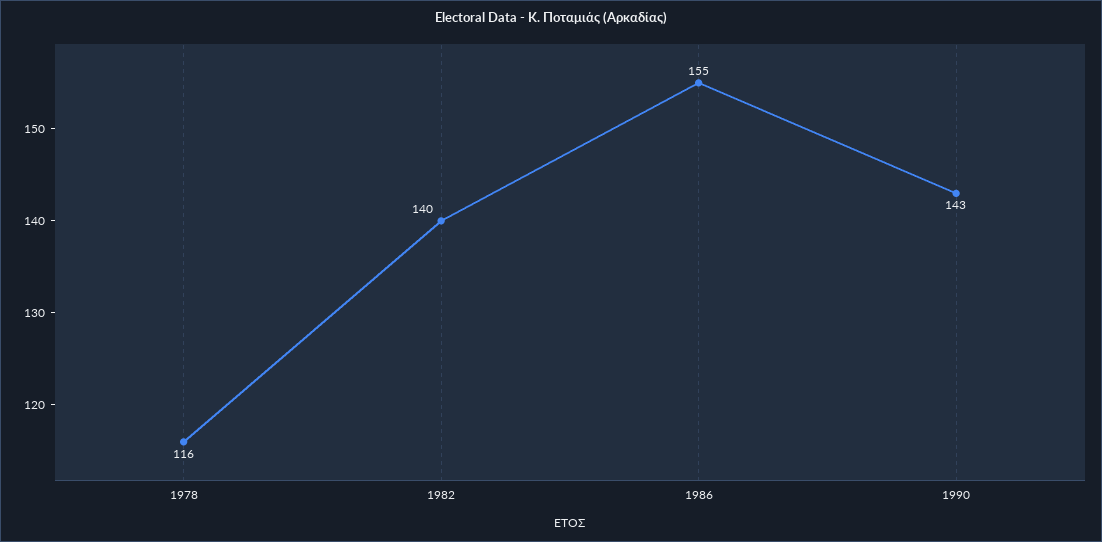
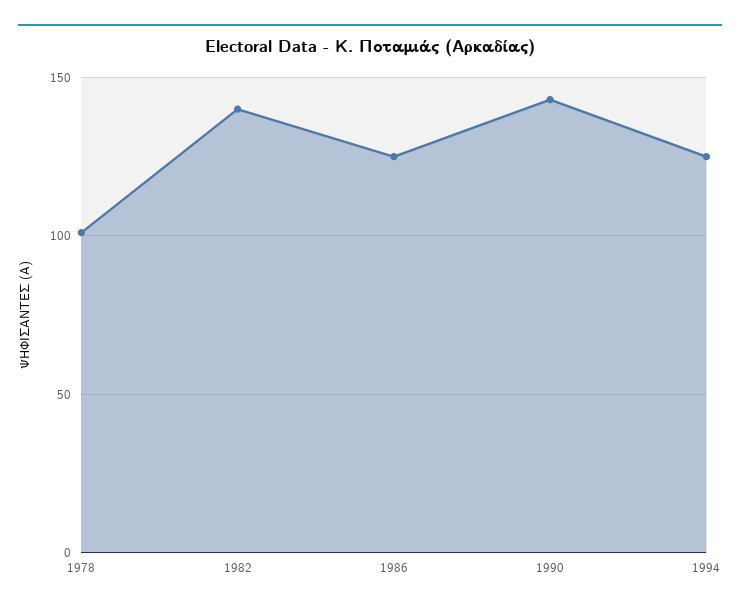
1978: 116 -> 100
1986: 155 -> 125
1994: none -> 125

